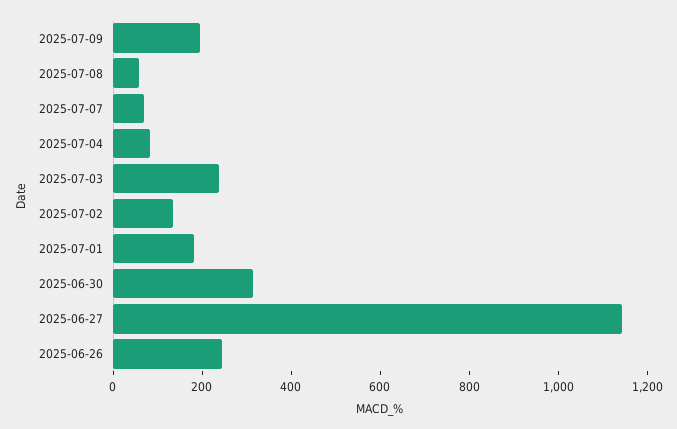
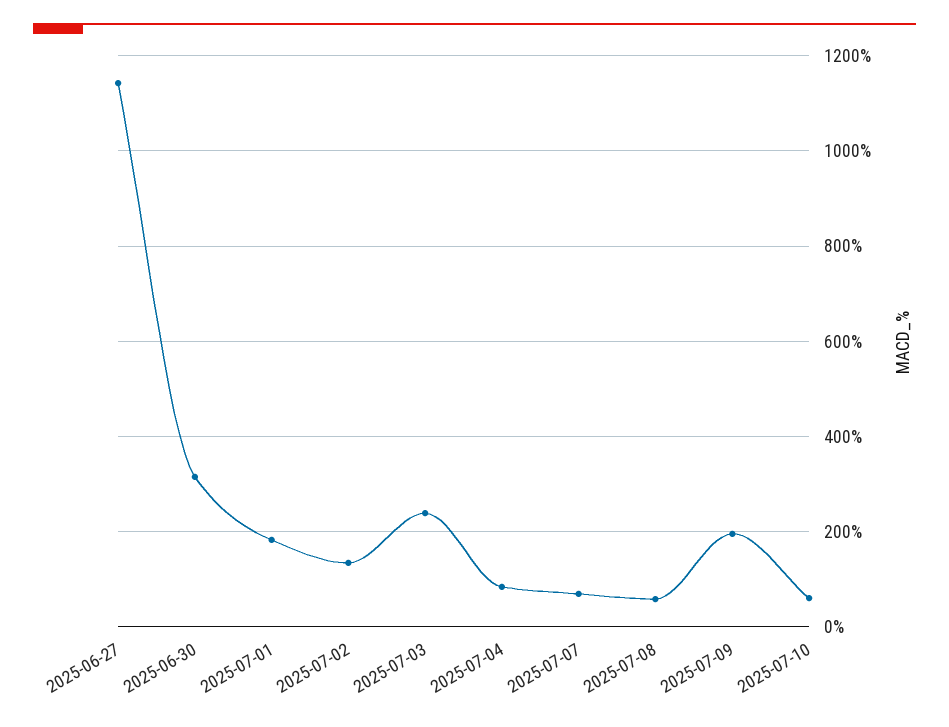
2025-06-26: 250 -> none
2025-07-10: none -> 60

